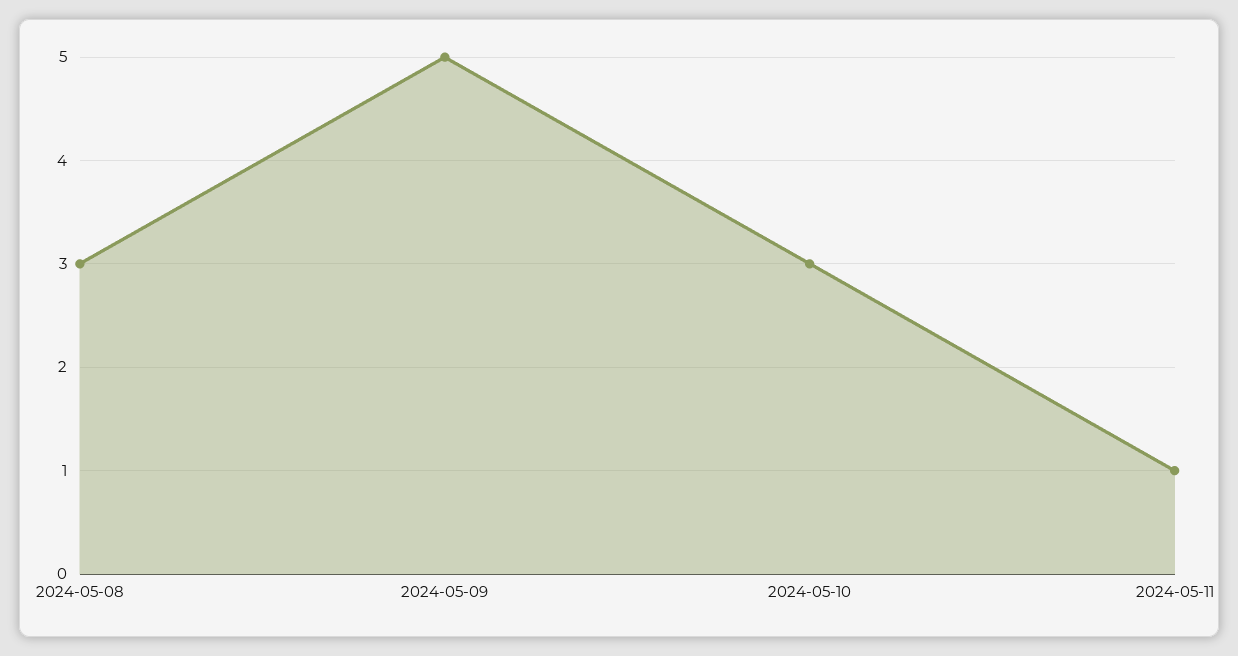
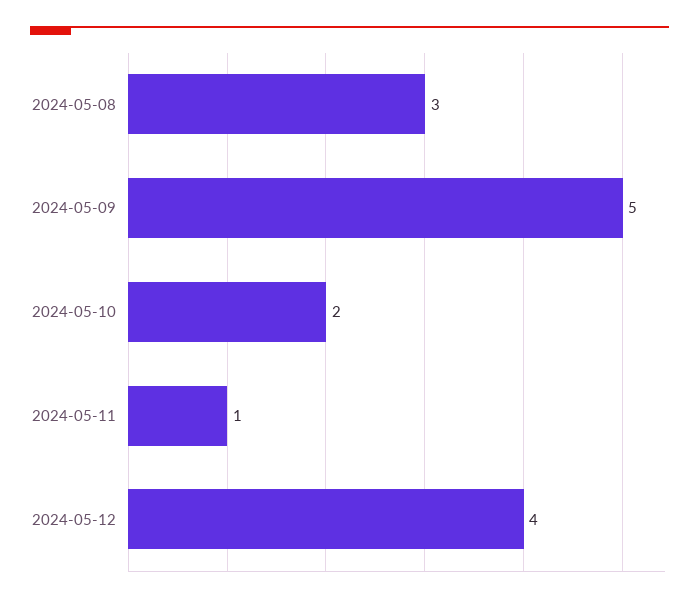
2024-05-10: 3 -> 2
2024-05-12: none -> 4

